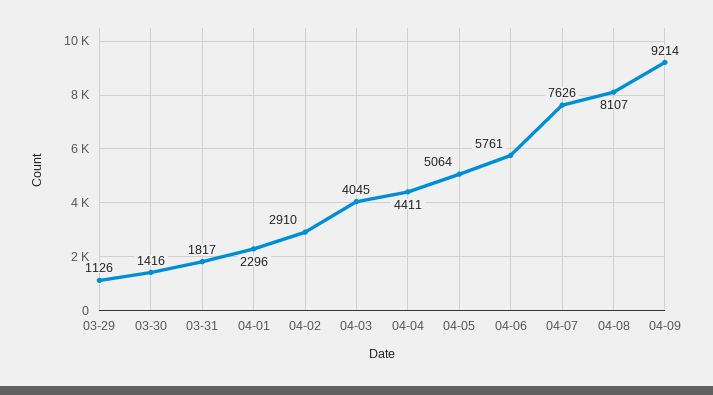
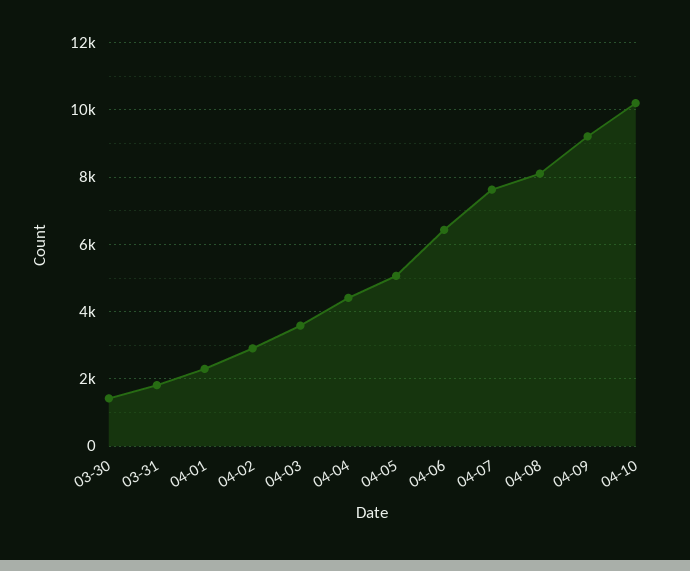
03-29: 1126 -> none
04-03: 4045 -> 3600
04-06: 5761 -> 6400
04-10: none -> 10200

